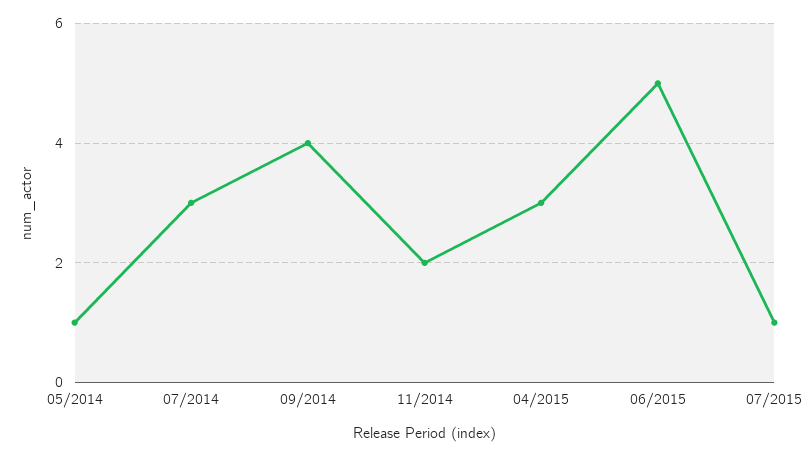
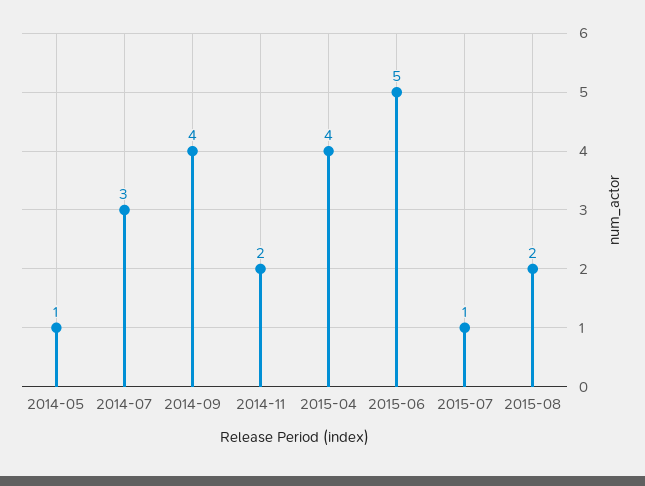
04/2015: 3 -> 4
2015-08: none -> 2

